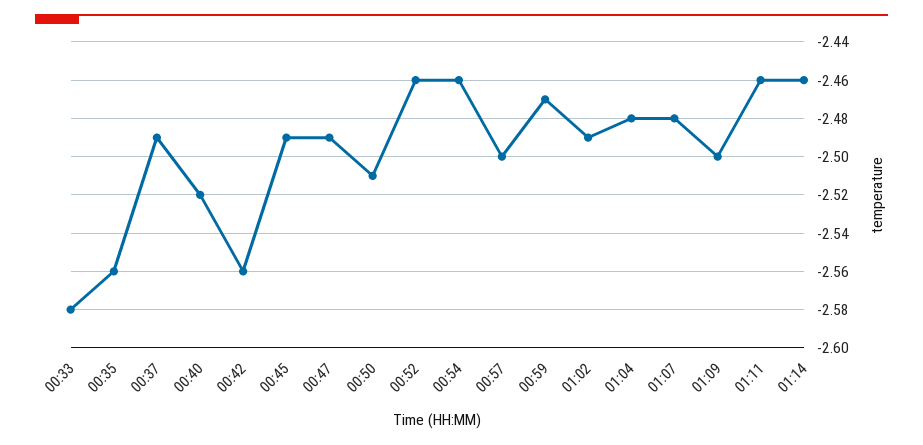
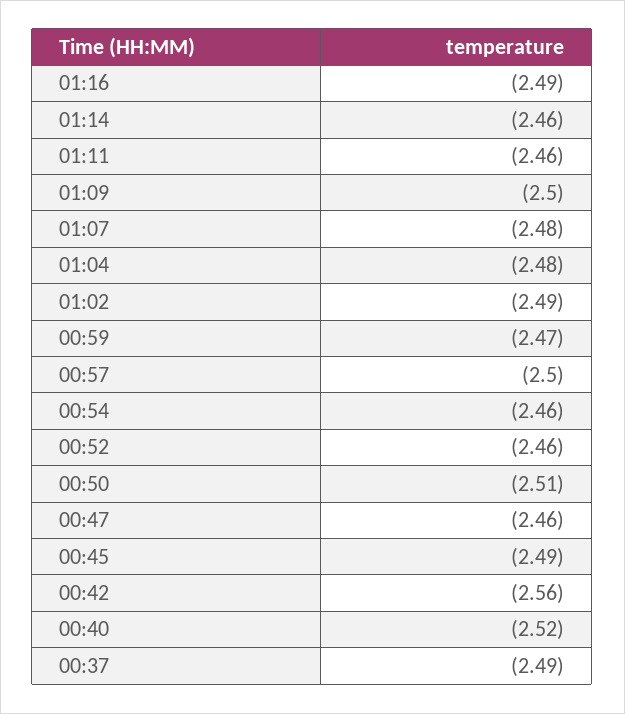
00:33: -2.58 -> none
00:35: -2.56 -> none
00:47: -2.49 -> -2.46
01:16: none -> -2.49

